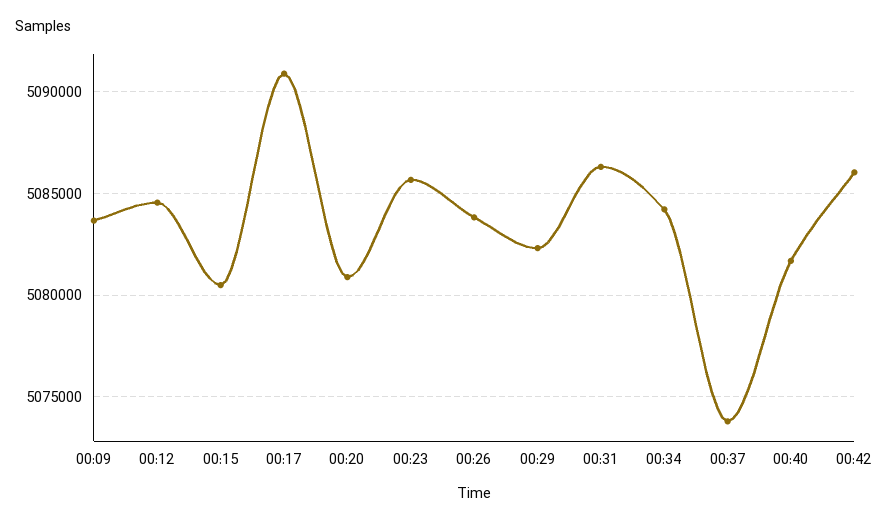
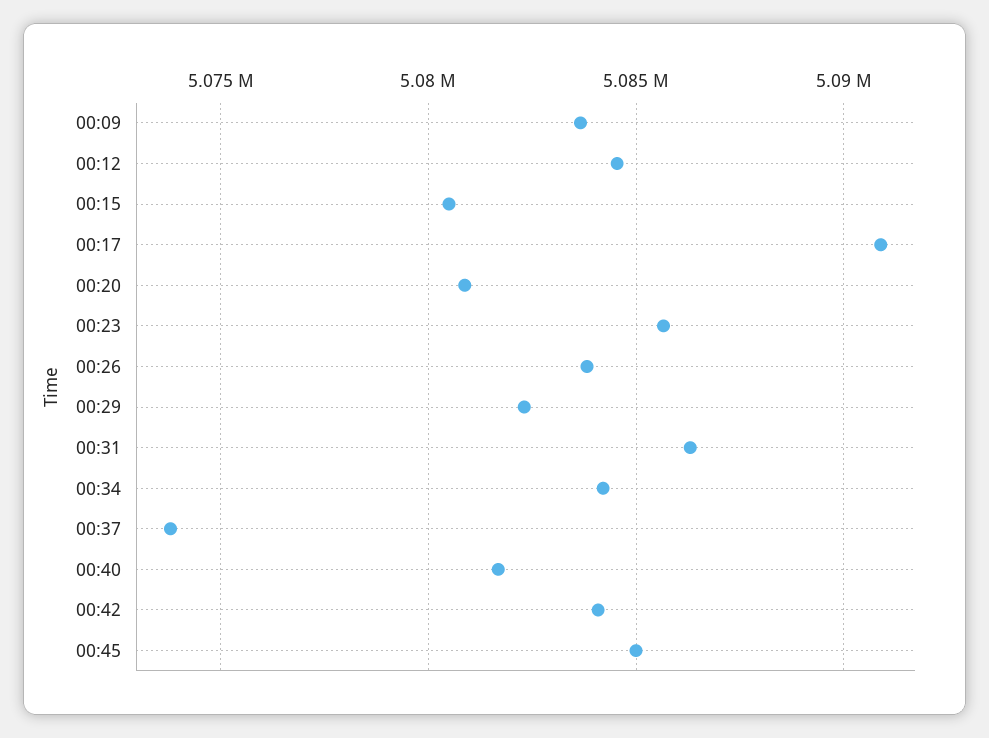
00:42: 5086000 -> 5084000
00:45: none -> 5085000

